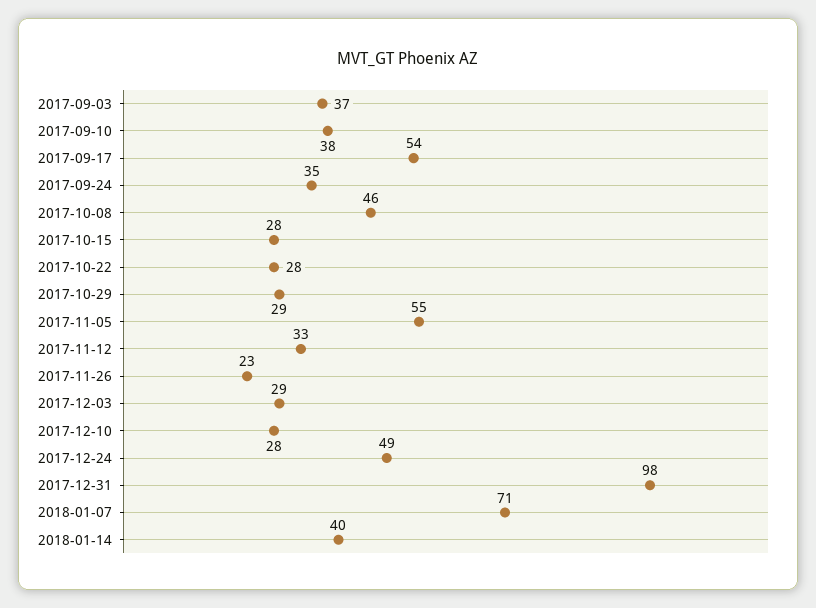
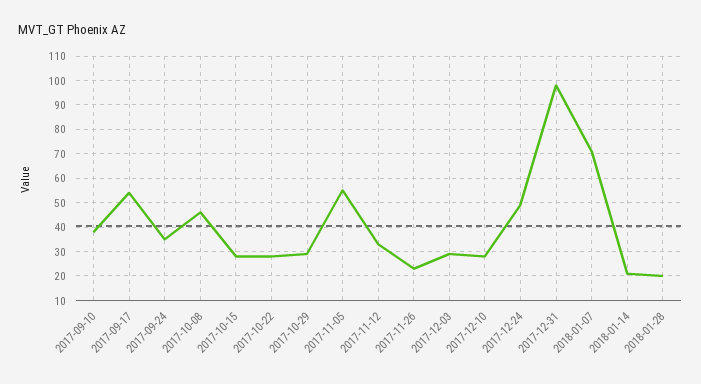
2017-09-03: 37 -> none
2018-01-14: 40 -> 20
2018-01-28: none -> 20

